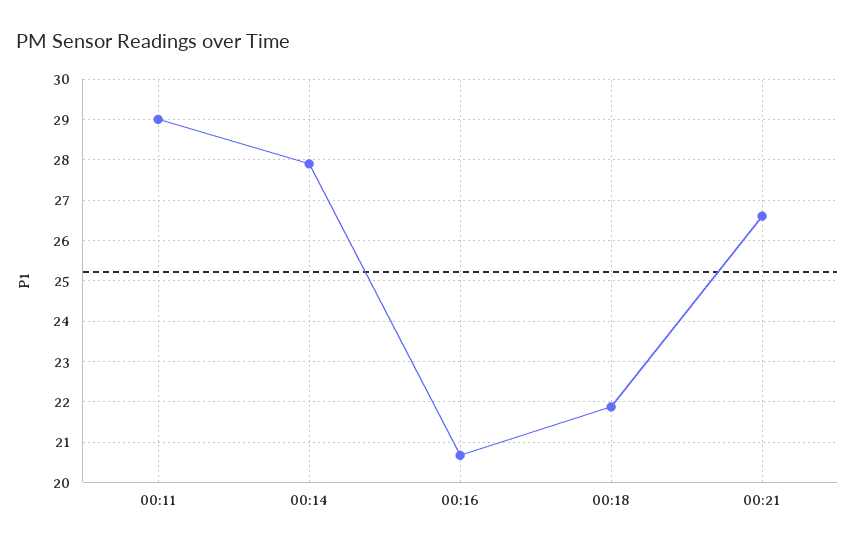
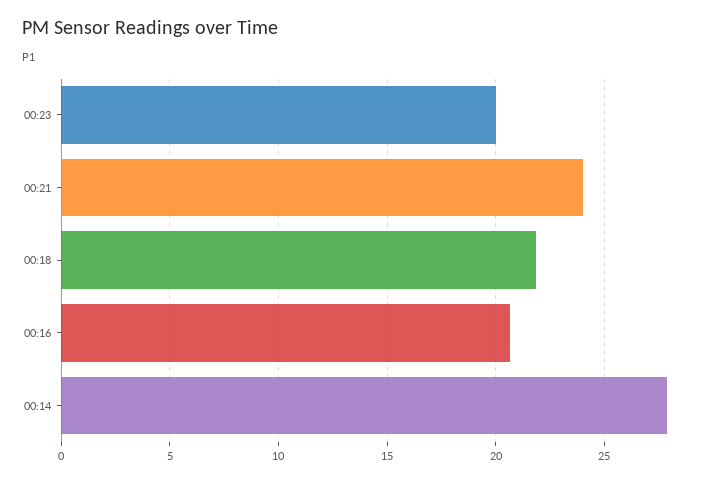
00:11: 29 -> none
00:21: 26.6 -> 24
00:23: none -> 20

